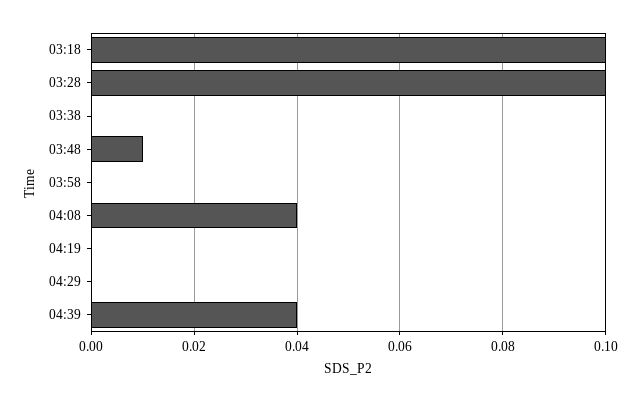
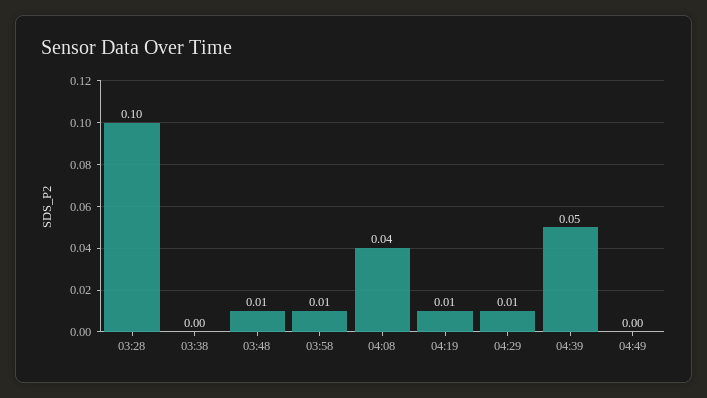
03:18: 0.1 -> none
03:58: 0 -> 0.01
04:19: 0 -> 0.01
04:29: 0 -> 0.01
04:39: 0.04 -> 0.05
04:49: none -> 0

